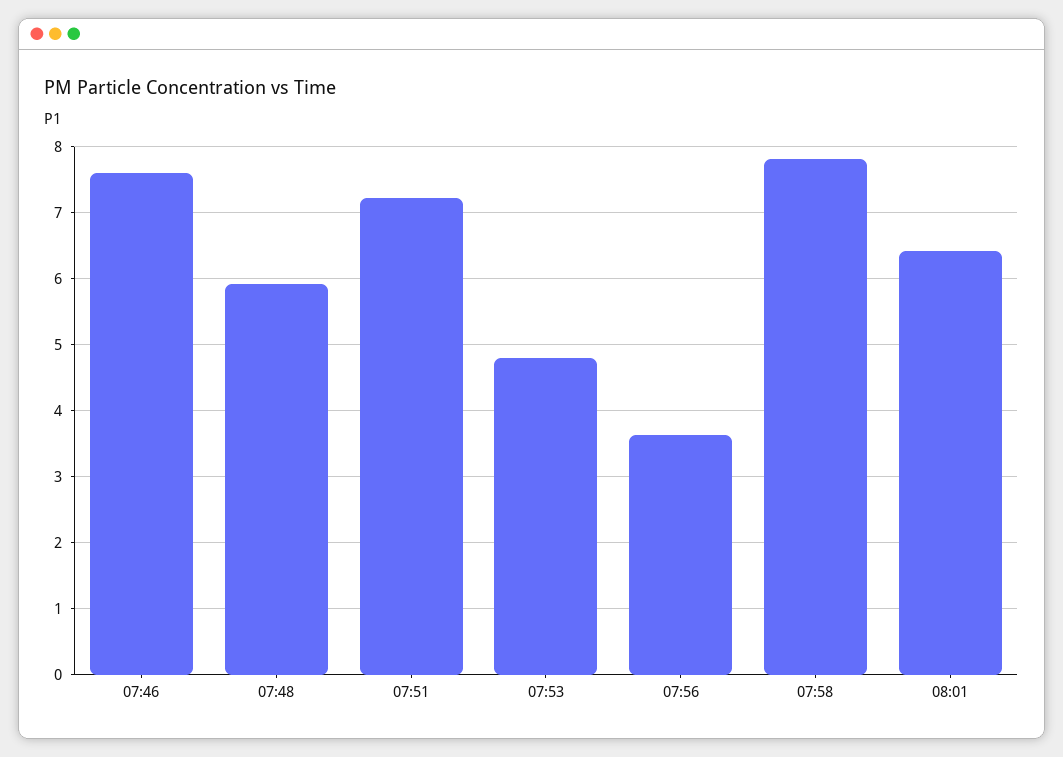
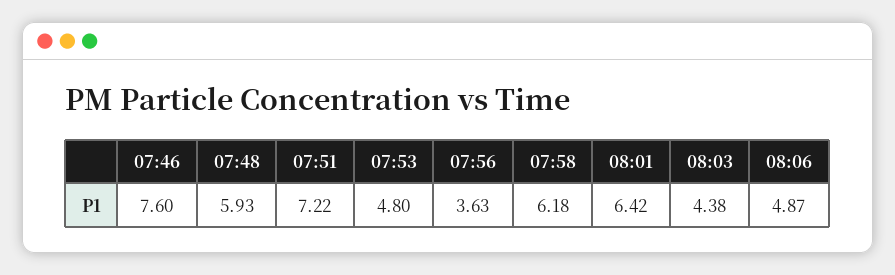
07:58: 7.8 -> 6.18
08:03: none -> 4.38
08:06: none -> 4.87

